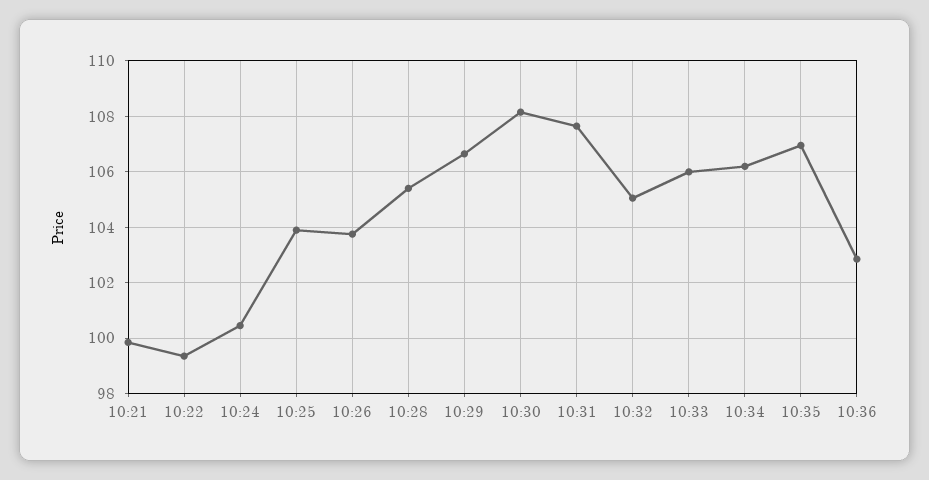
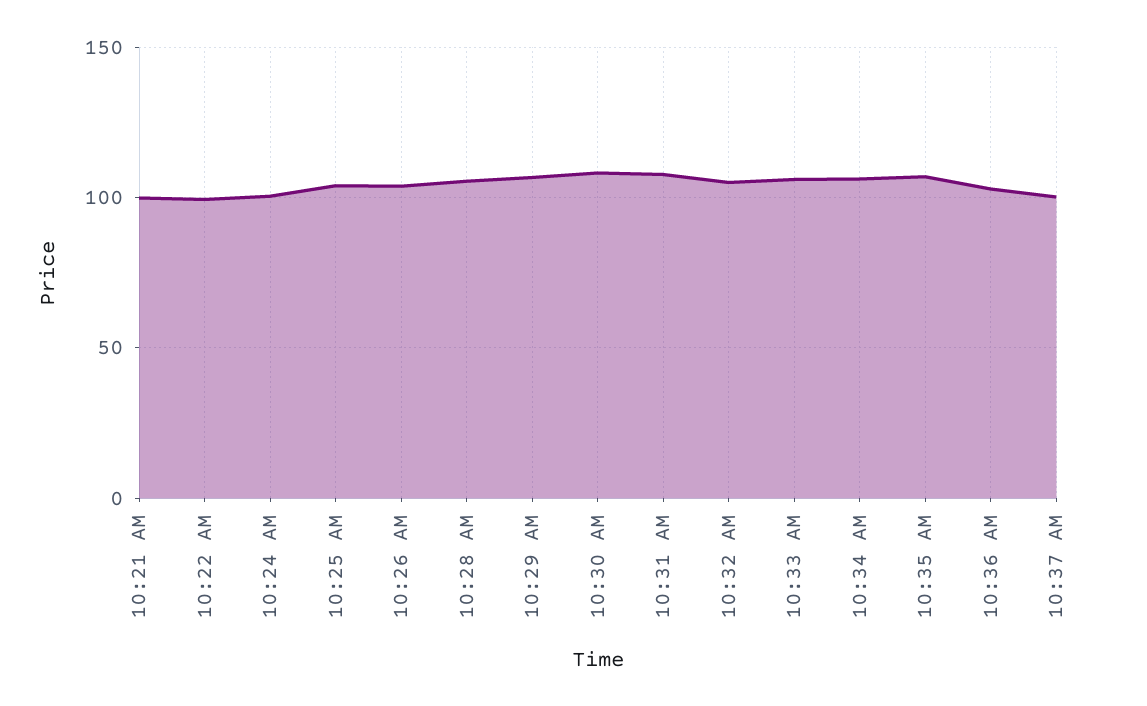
10:37 AM: none -> 100

